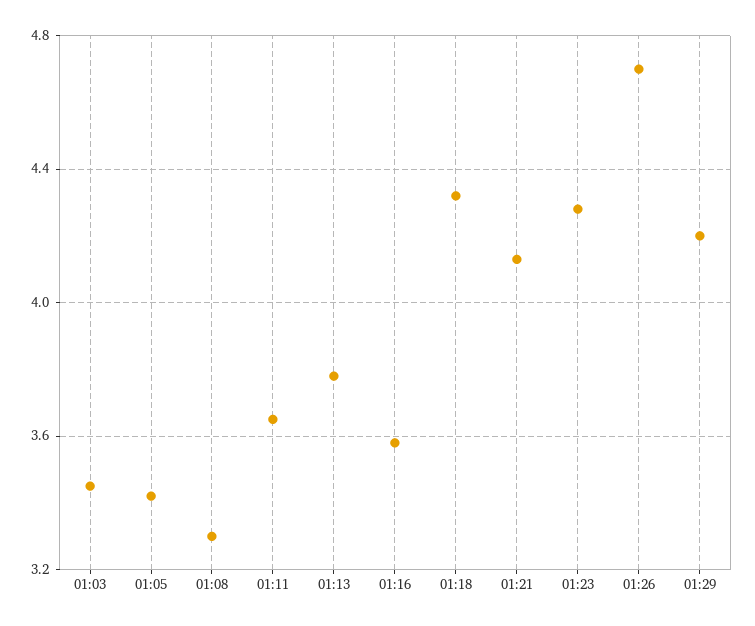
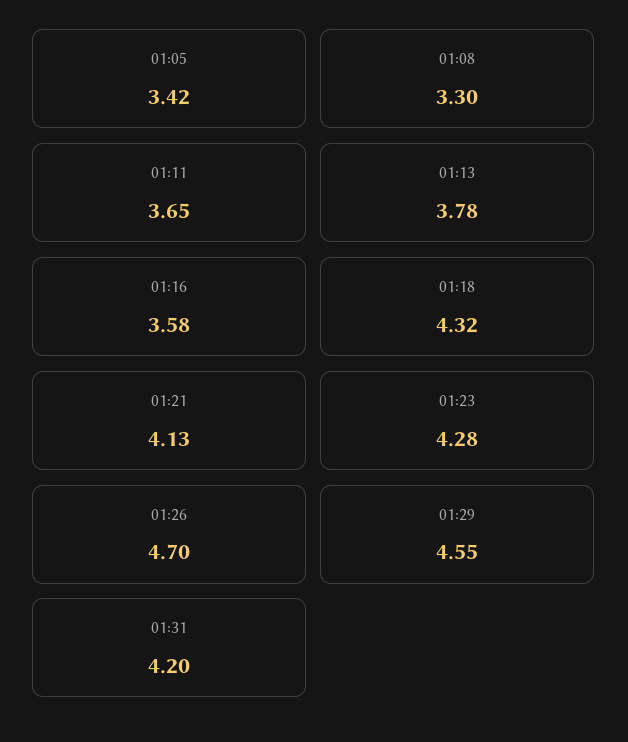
01:03: 3.45 -> none
01:29: 4.2 -> 4.55
01:31: none -> 4.2

